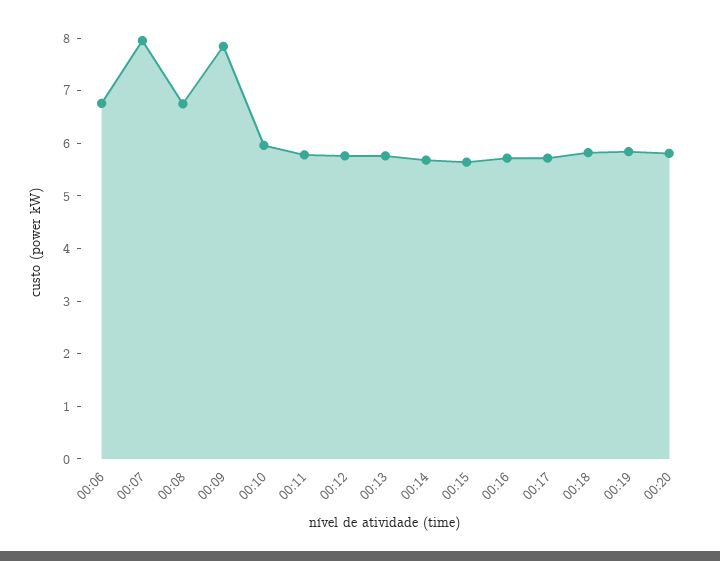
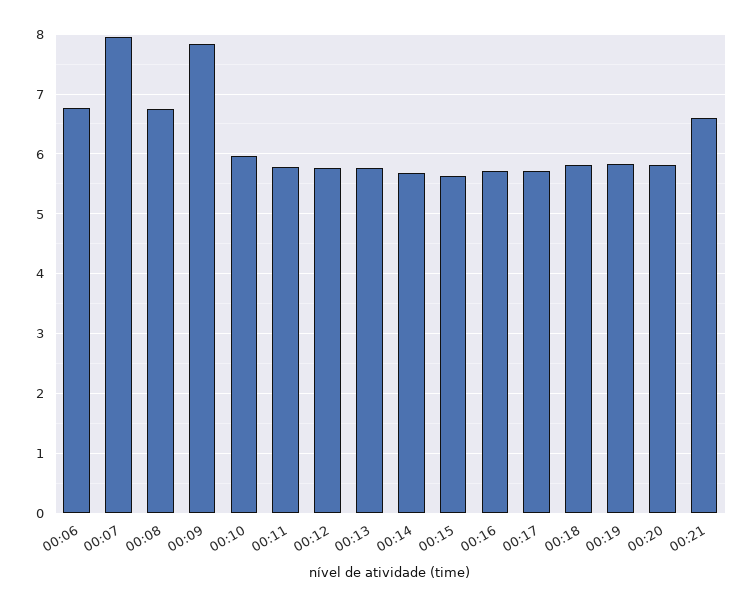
00:21: none -> 6.6

